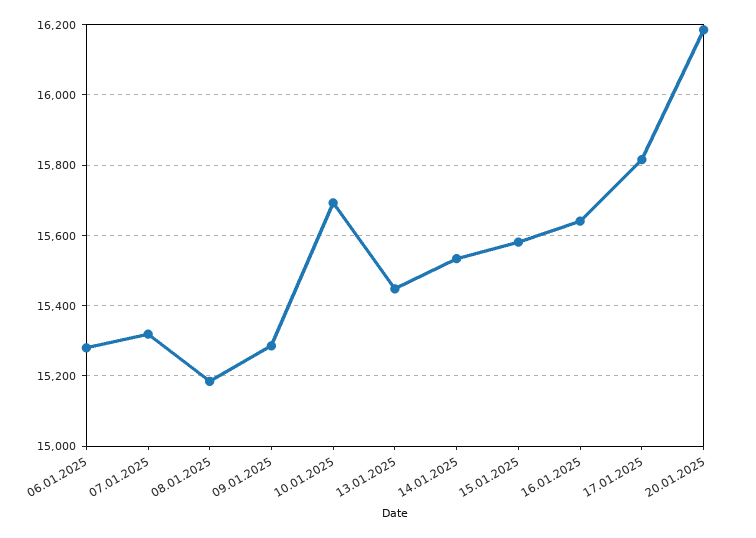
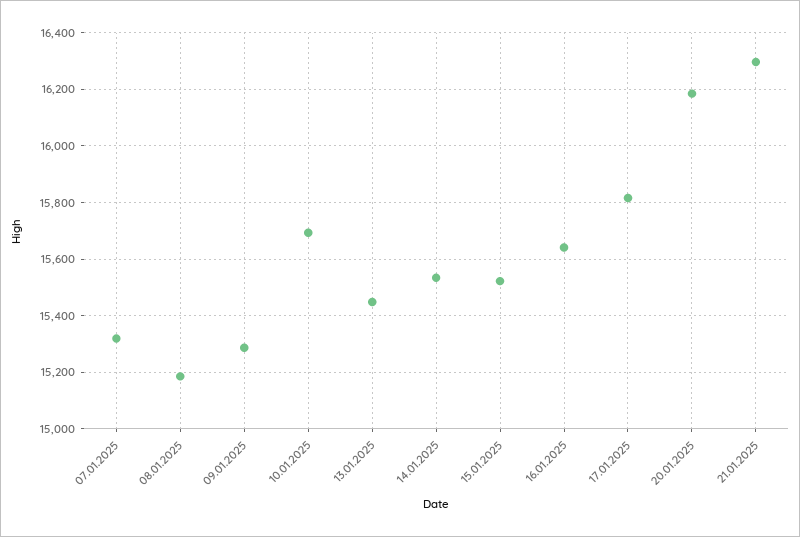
06.01.2025: 15280 -> none
15.01.2025: 15580 -> 15525
21.01.2025: none -> 16300

